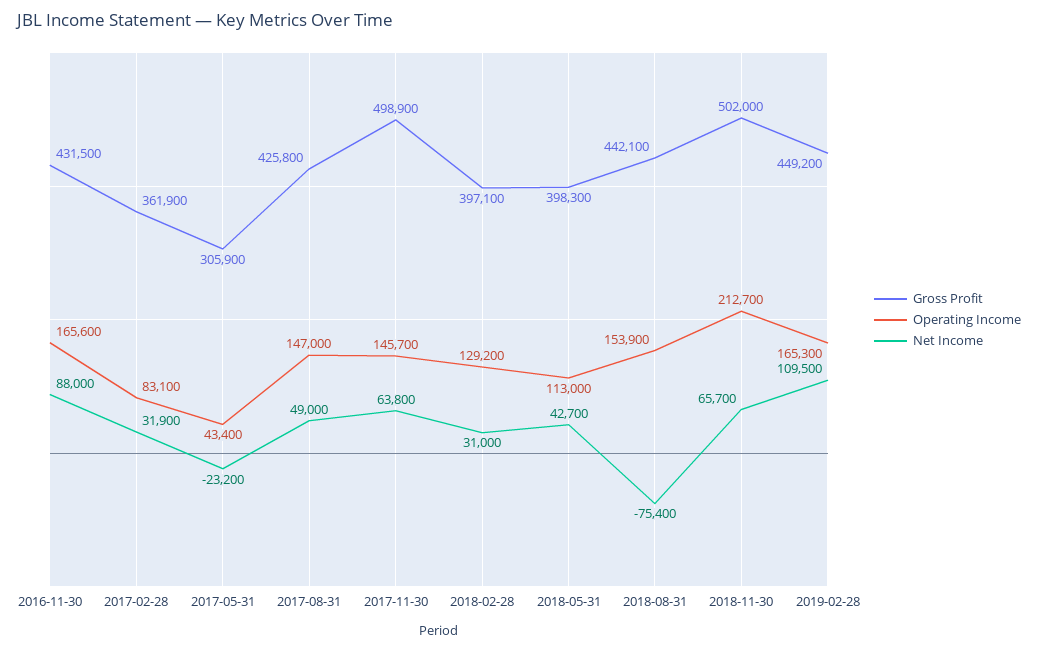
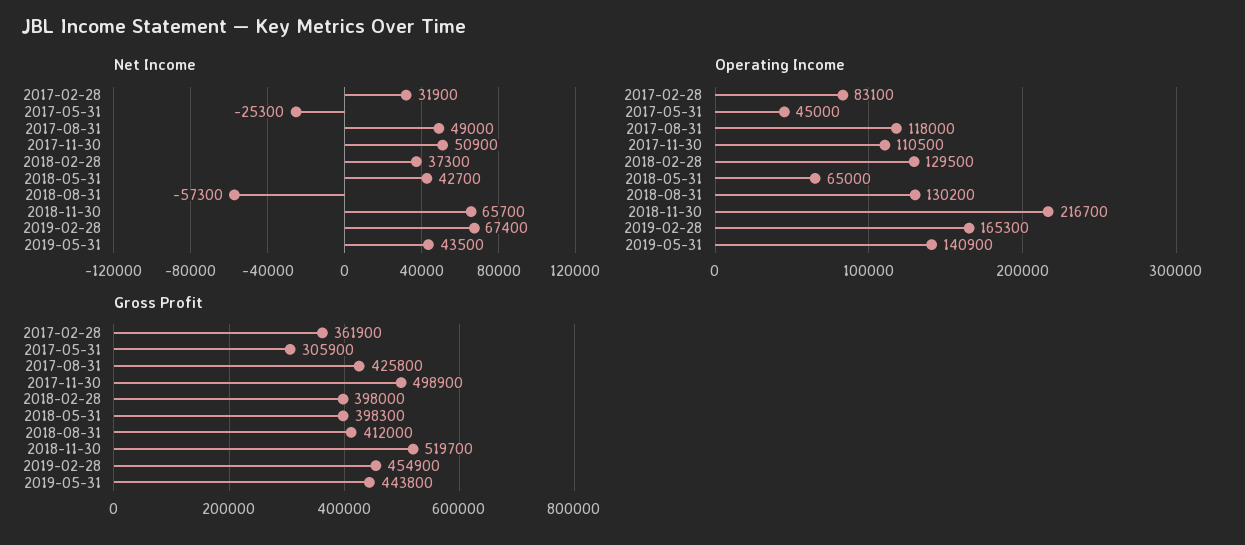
Gross Profit, 2016-11-30: 431500 -> none
Operating Income, 2016-11-30: 165600 -> none
Net Income, 2016-11-30: 88000 -> none
Operating Income, 2017-05-31: 43400 -> 45000
Net Income, 2017-05-31: -23200 -> -25300
Operating Income, 2017-08-31: 147000 -> 118000
Operating Income, 2017-11-30: 145700 -> 110500
Net Income, 2017-11-30: 63800 -> 50900
Gross Profit, 2018-02-28: 397100 -> 398000
Operating Income, 2018-02-28: 129200 -> 129500
Net Income, 2018-02-28: 31000 -> 37300
Operating Income, 2018-05-31: 113000 -> 65000
Gross Profit, 2018-08-31: 442100 -> 412000
Operating Income, 2018-08-31: 153900 -> 130200
Net Income, 2018-08-31: -75400 -> -57300
Gross Profit, 2018-11-30: 502000 -> 519700
Operating Income, 2018-11-30: 212700 -> 216700
Gross Profit, 2019-02-28: 449200 -> 454900
Net Income, 2019-02-28: 109500 -> 67400
Net Income, 2019-05-31: none -> 43500
Operating Income, 2019-05-31: none -> 140900
Gross Profit, 2019-05-31: none -> 443800

